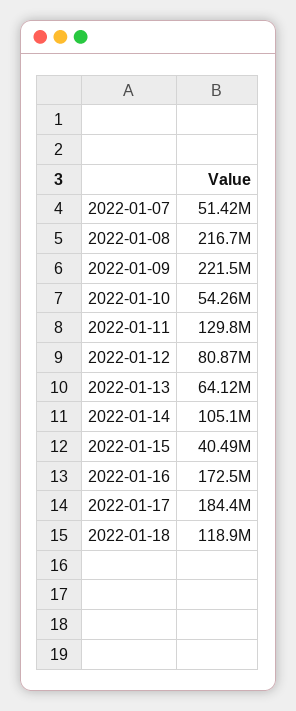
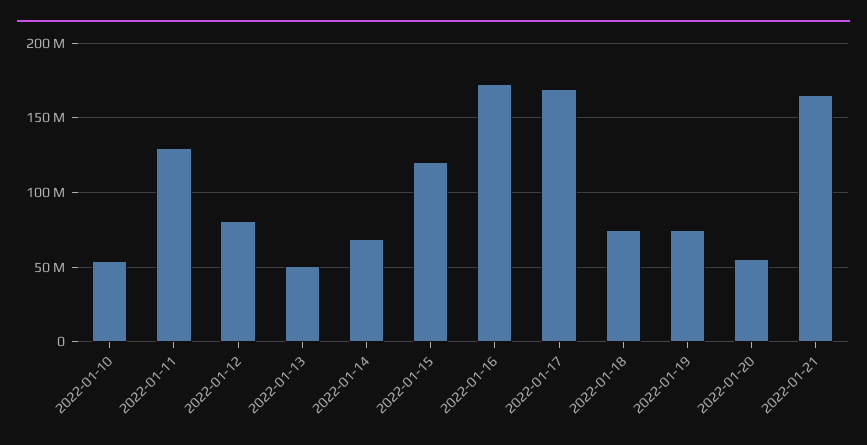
2022-01-07: 51420000 -> none
2022-01-08: 216700000 -> none
2022-01-09: 221500000 -> none
2022-01-13: 64120000 -> 50000000
2022-01-14: 105100000 -> 70000000
2022-01-15: 40490000 -> 120000000
2022-01-17: 184400000 -> 170000000
2022-01-18: 118900000 -> 75000000
2022-01-19: none -> 75000000
2022-01-20: none -> 55000000
2022-01-21: none -> 165000000

